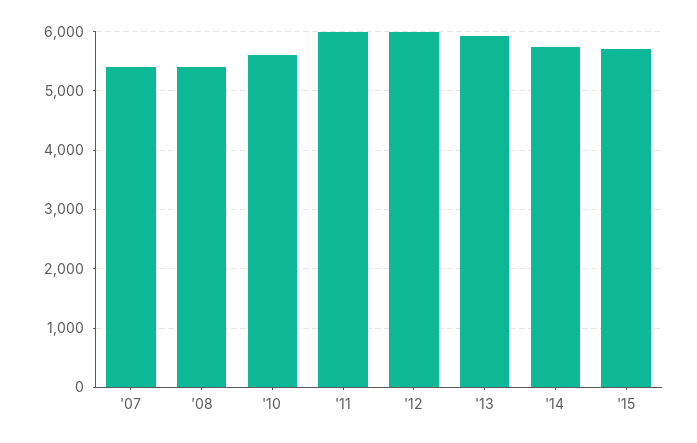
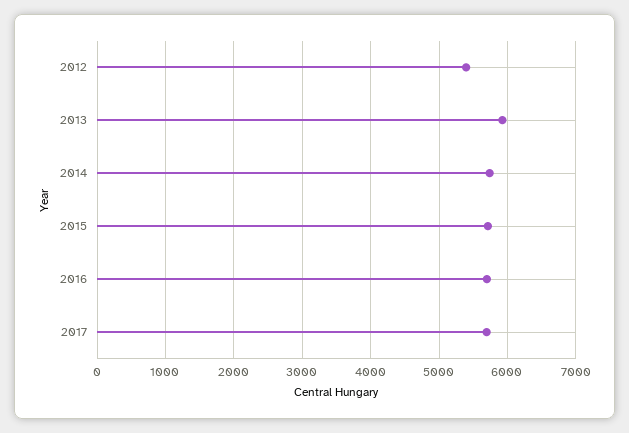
'07: 5400 -> none
'08: 5400 -> none
'10: 5600 -> none
'11: 6000 -> none
'12: 6000 -> 5400
2016: none -> 5700
2017: none -> 5700

